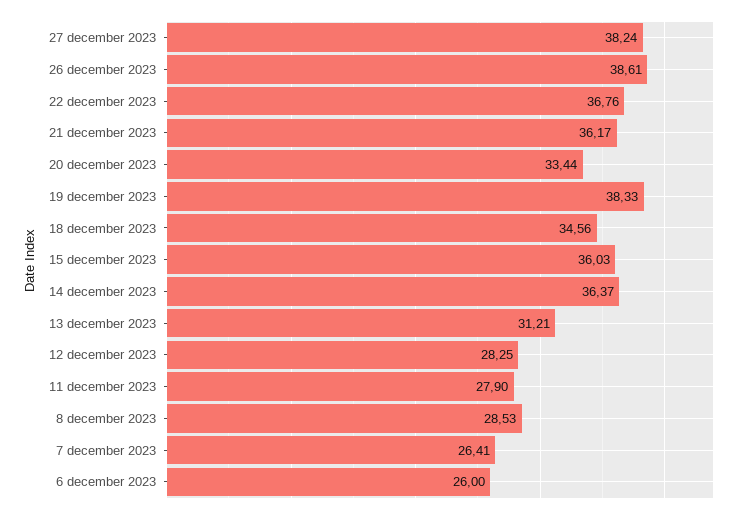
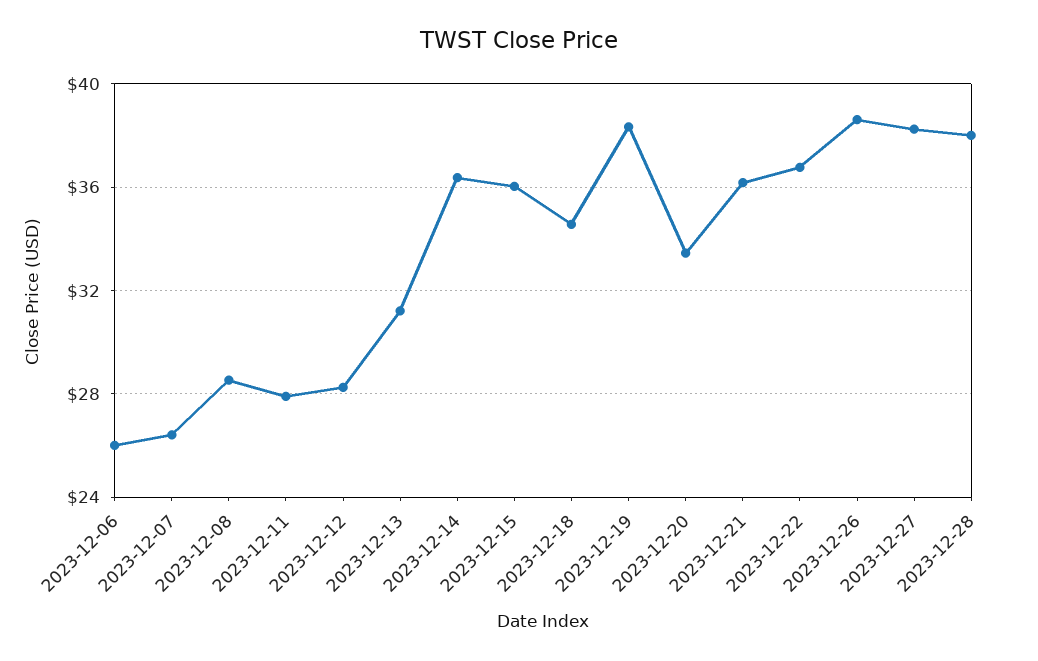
2023-12-28: none -> 38

